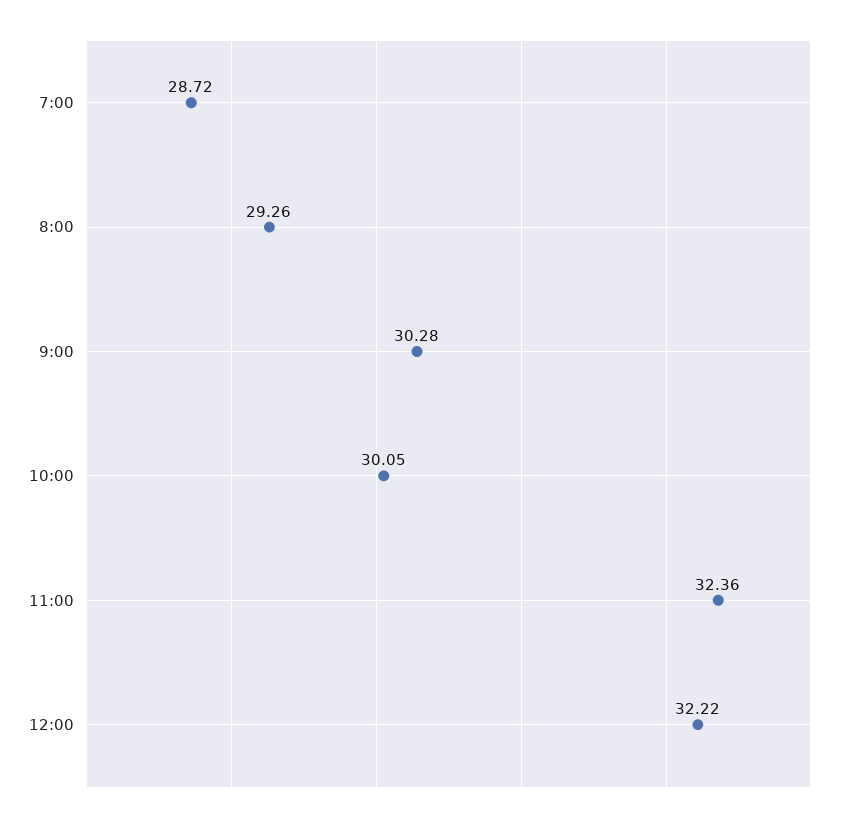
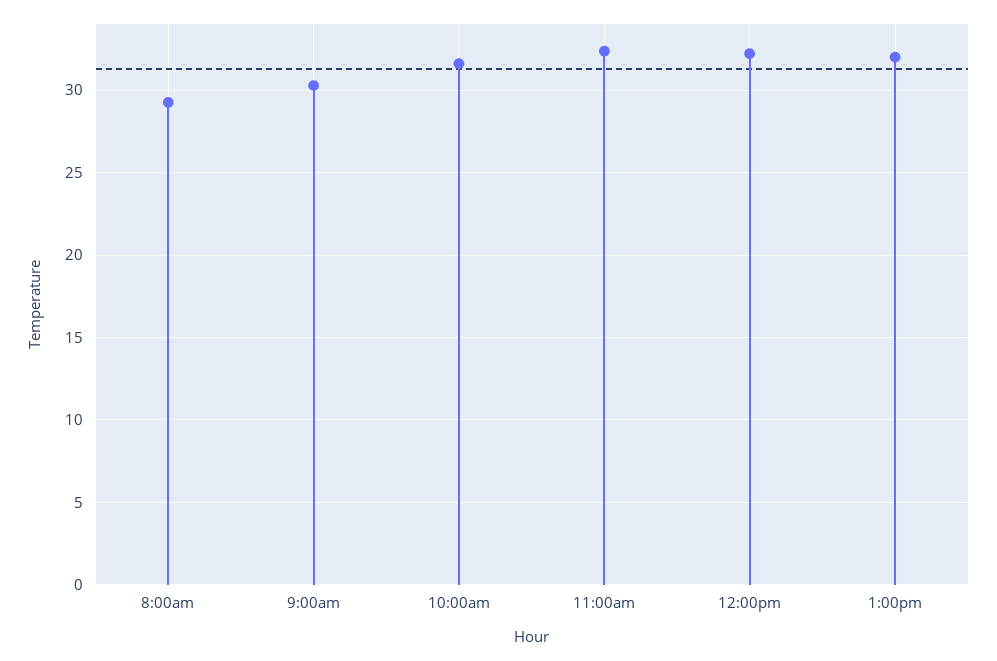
7:00: 28.72 -> none
10:00: 30.05 -> 31.5
1:00pm: none -> 32

